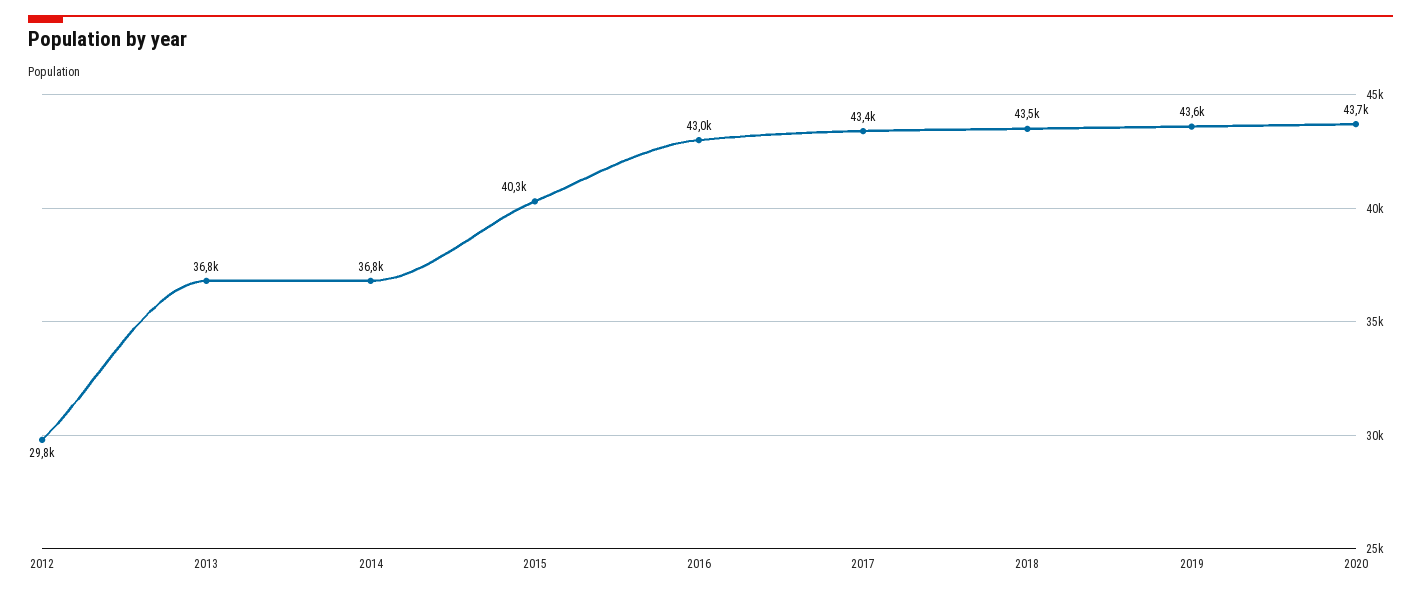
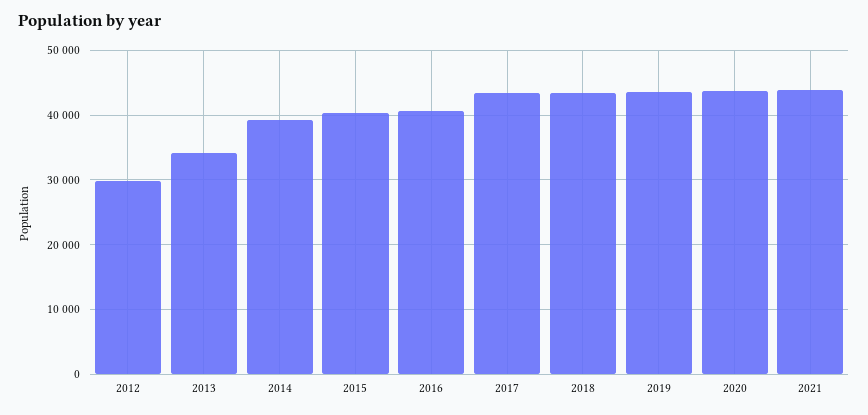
2013: 36800 -> 34000
2014: 36800 -> 39000
2016: 43000 -> 41000
2021: none -> 44000

